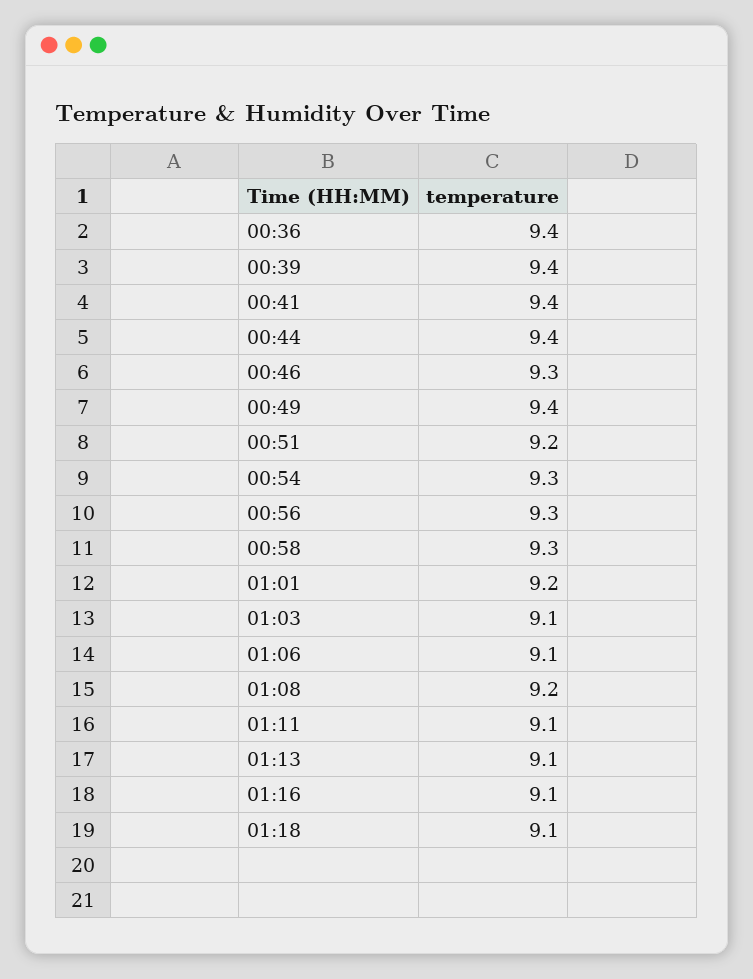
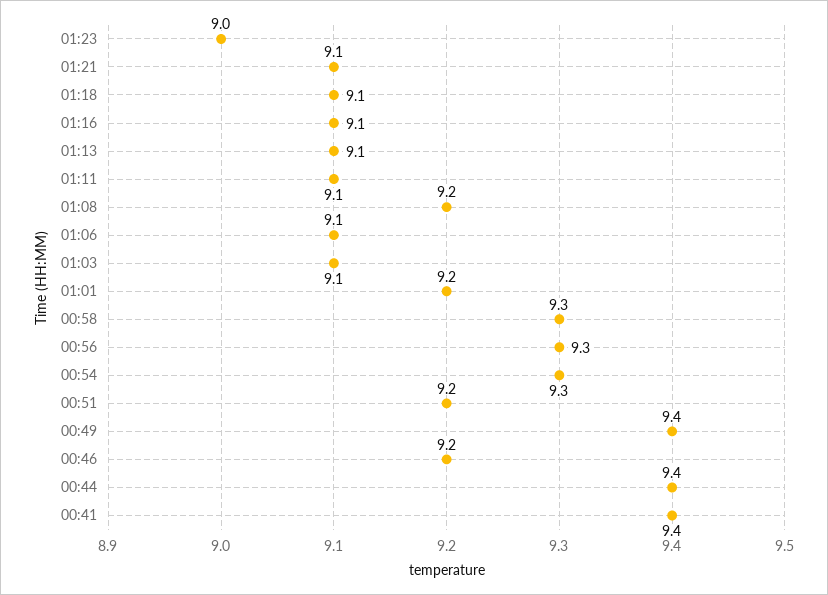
00:36: 9.4 -> none
00:39: 9.4 -> none
00:46: 9.3 -> 9.2
01:23: none -> 9
01:21: none -> 9.1

